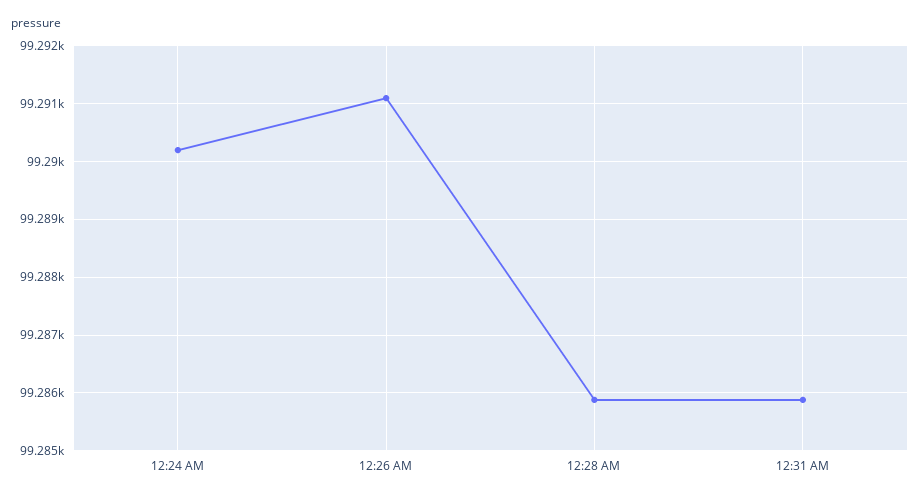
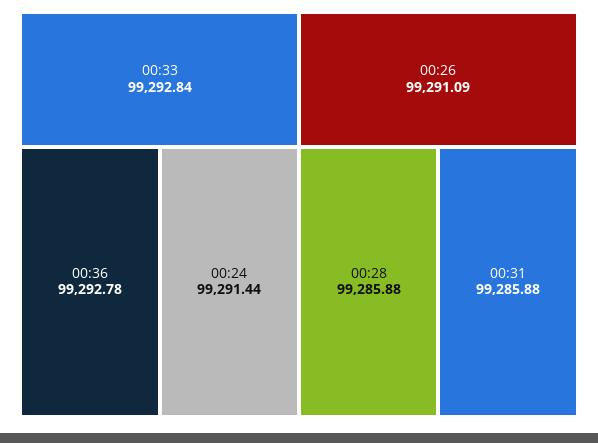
12:24 AM: 99290.2 -> 99291.44
00:33: none -> 99292.84
00:36: none -> 99292.78

